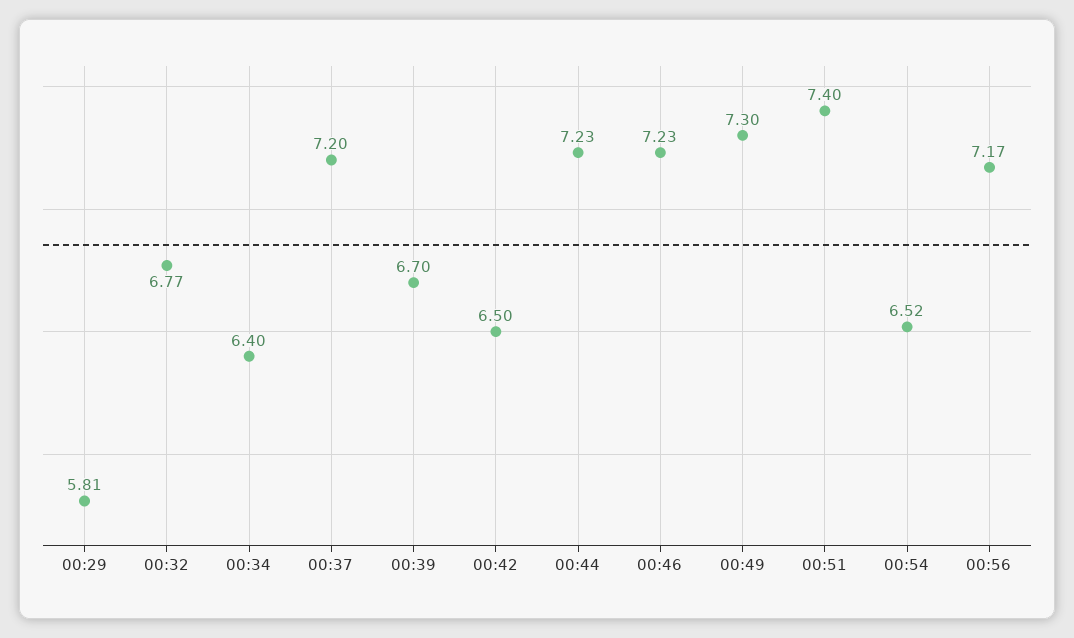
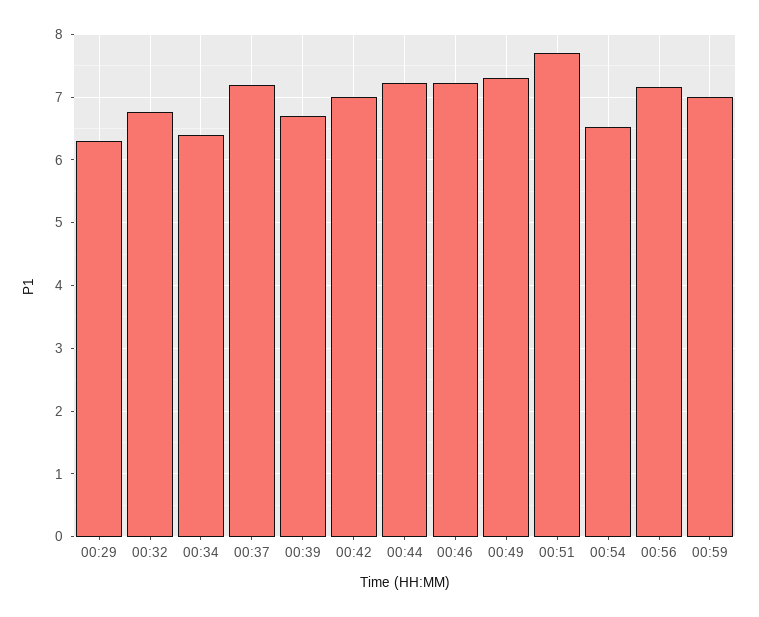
00:29: 5.81 -> 6.3
00:42: 6.5 -> 7
00:51: 7.4 -> 7.7
00:59: none -> 7

